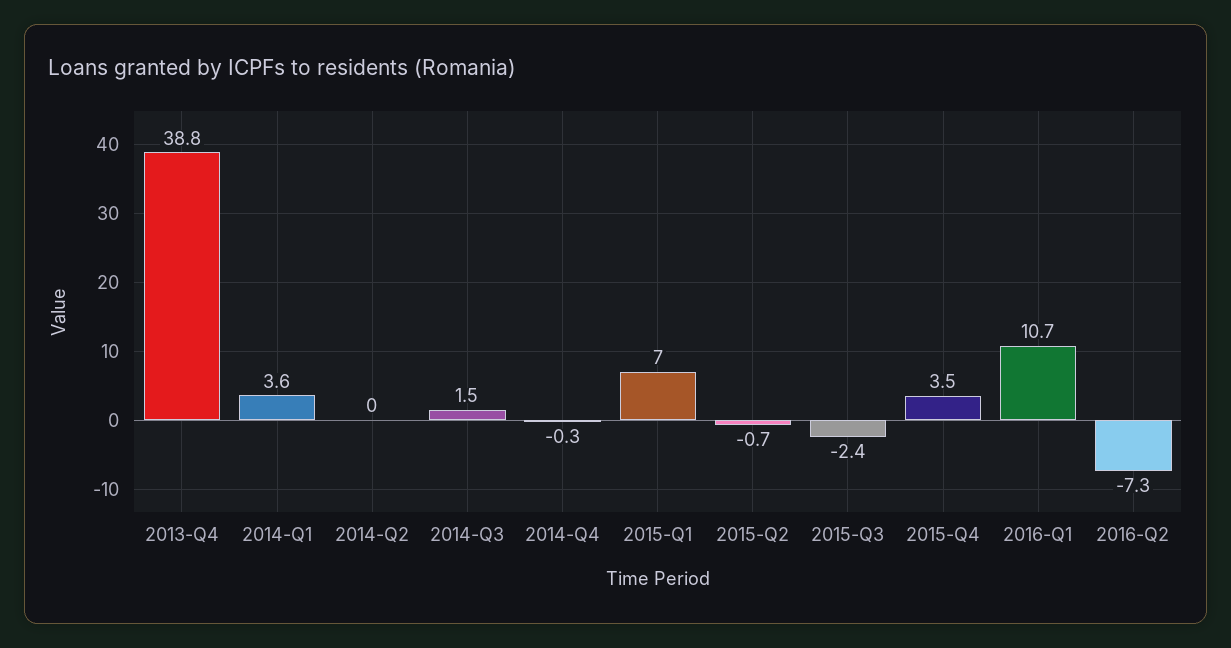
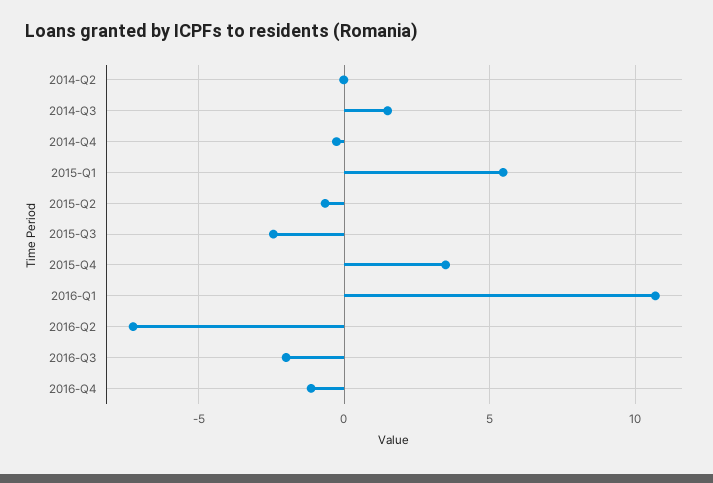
2013-Q4: 38.8 -> none
2014-Q1: 3.6 -> none
2015-Q1: 7 -> 5.5
2016-Q3: none -> -2
2016-Q4: none -> -1

